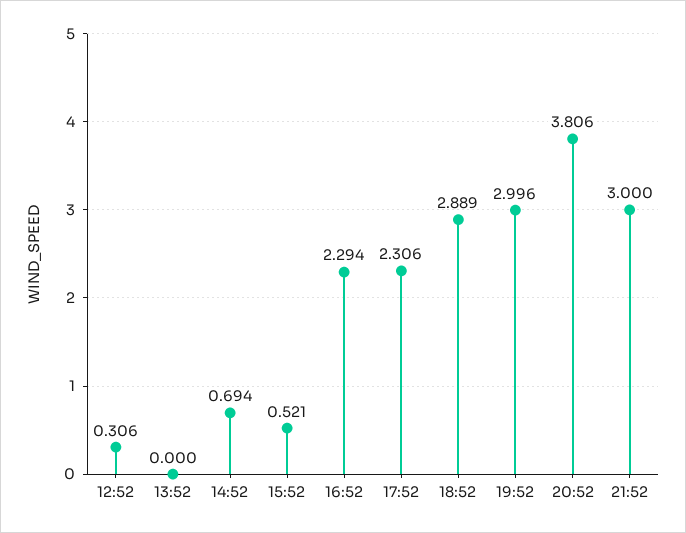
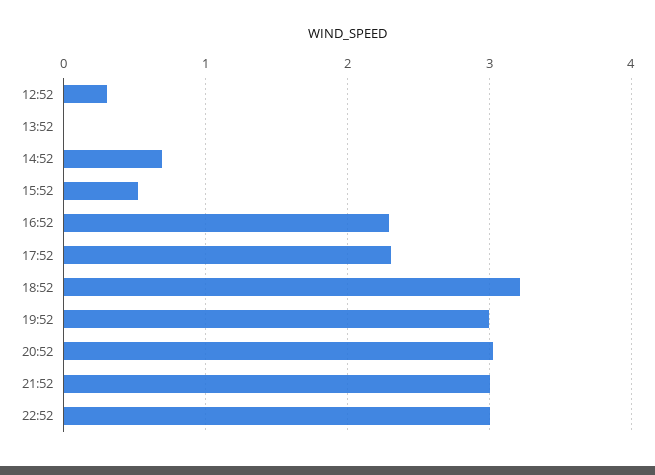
18:52: 2.889 -> 3.2
20:52: 3.806 -> 3
22:52: none -> 3

